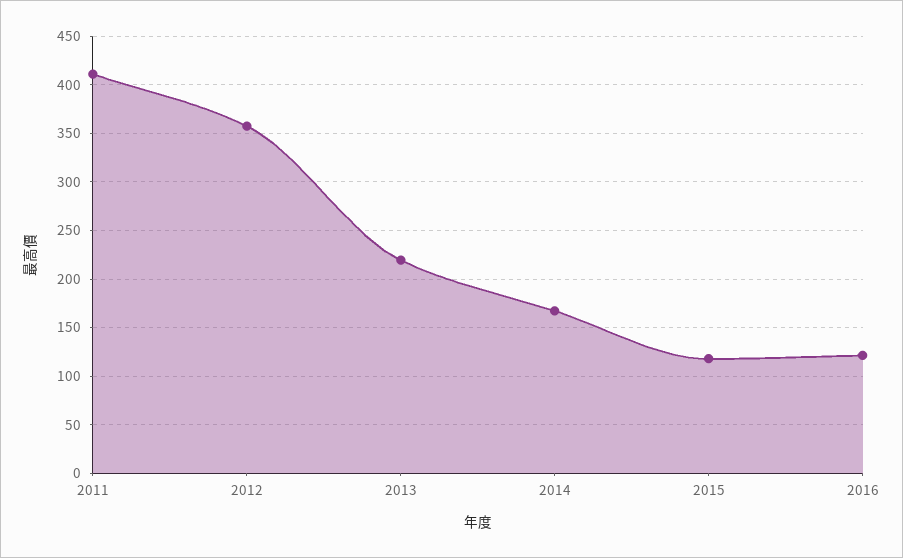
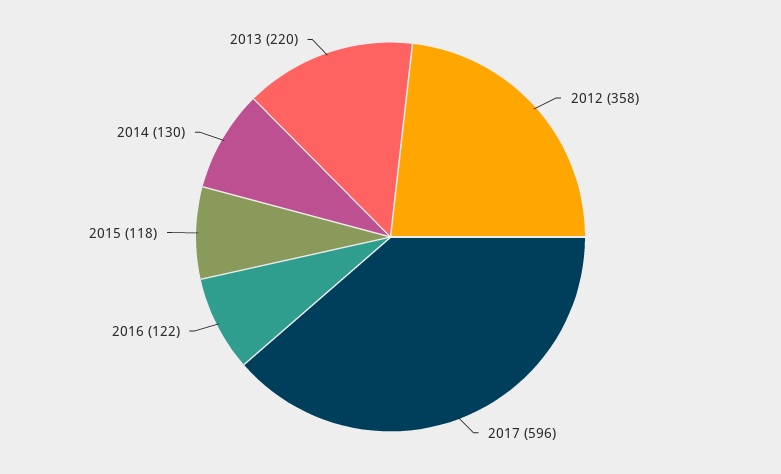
2011: 410 -> none
2014: 170 -> 130
2017: none -> 596

